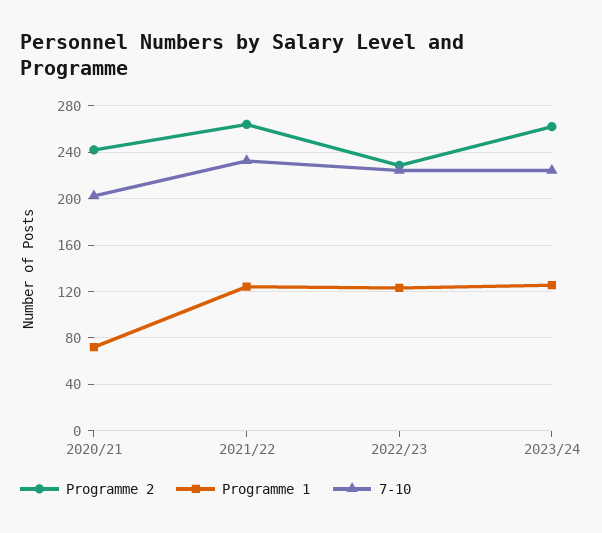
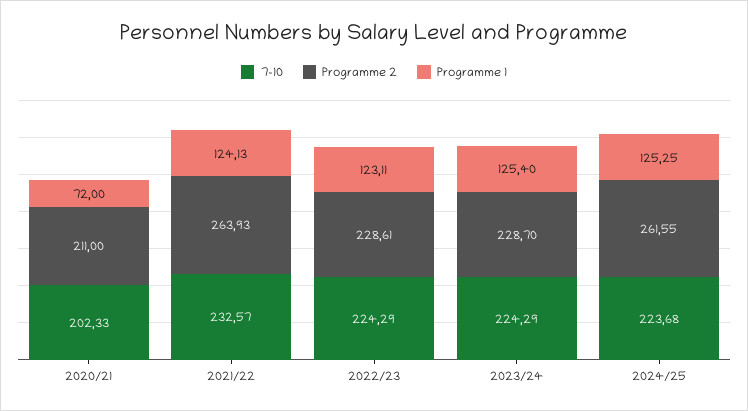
Programme 2, 2020/21: 240 -> 211
Programme 2, 2023/24: 260 -> 228.7
7-10, 2024/25: none -> 223.68
Programme 2, 2024/25: none -> 261.55
Programme 1, 2024/25: none -> 125.25

